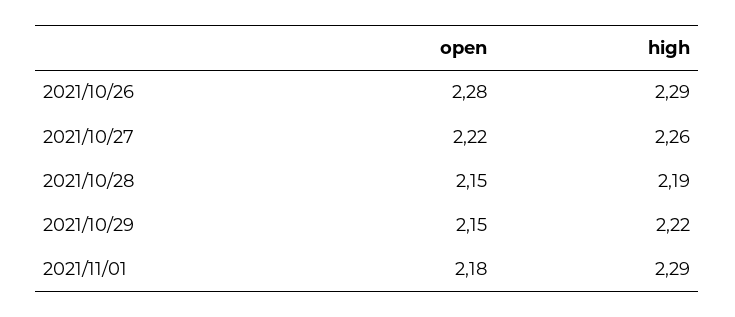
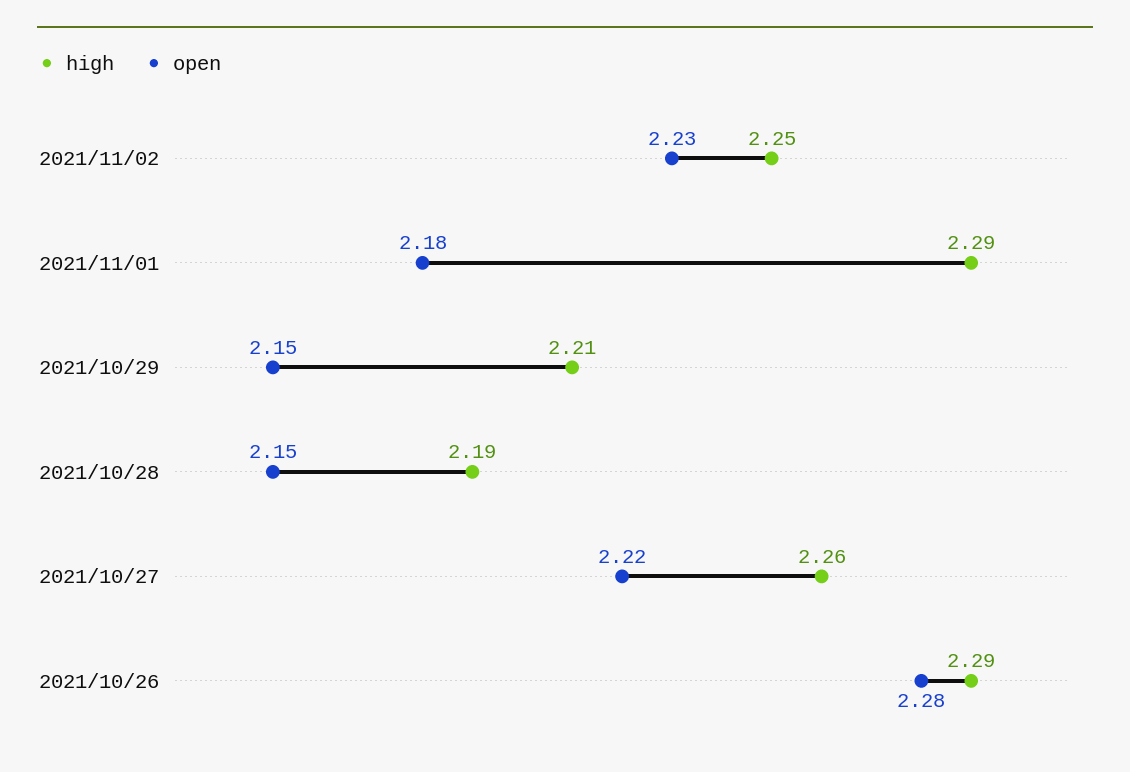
high, 2021/10/29: 2.22 -> 2.21
high, 2021/11/02: none -> 2.25
open, 2021/11/02: none -> 2.23

